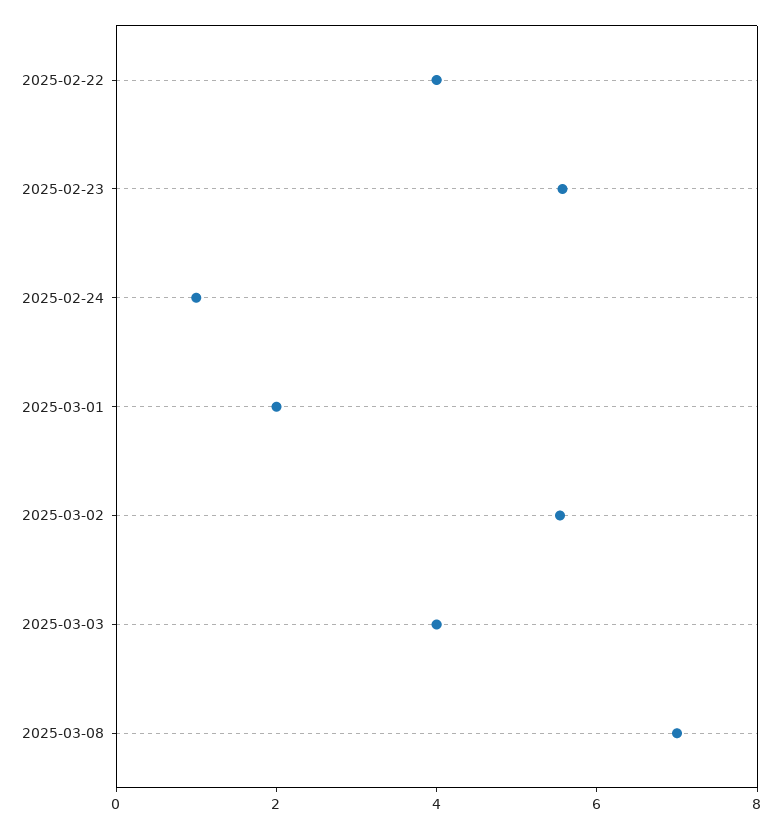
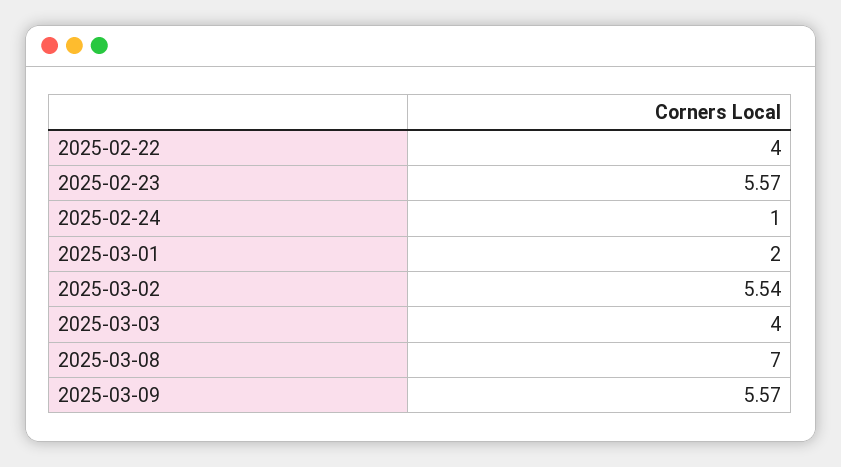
2025-03-09: none -> 5.57

